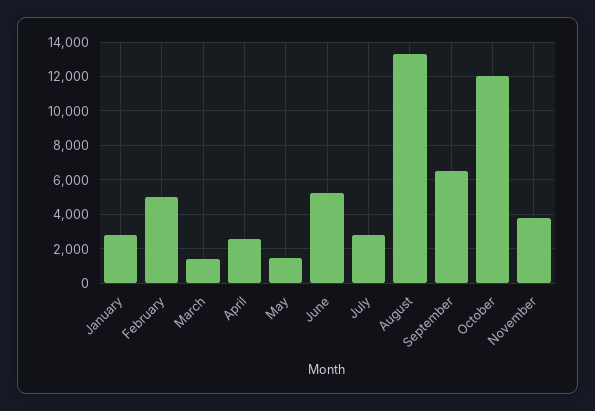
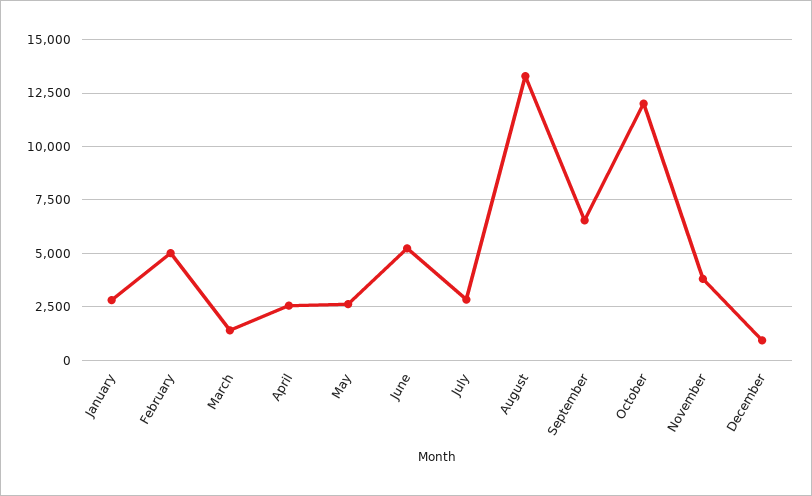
May: 1500 -> 2500
December: none -> 1000

